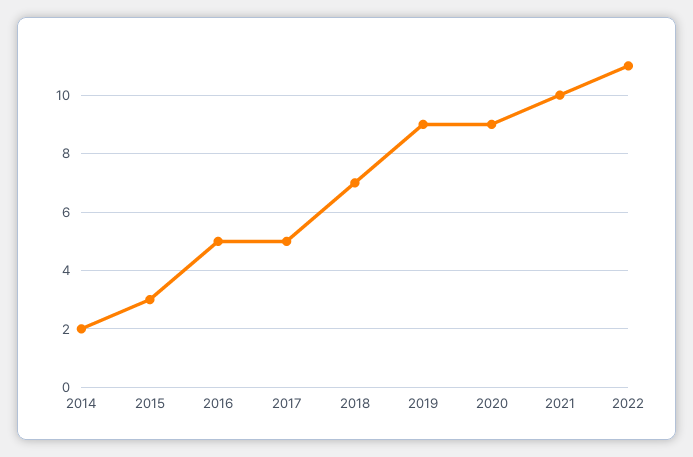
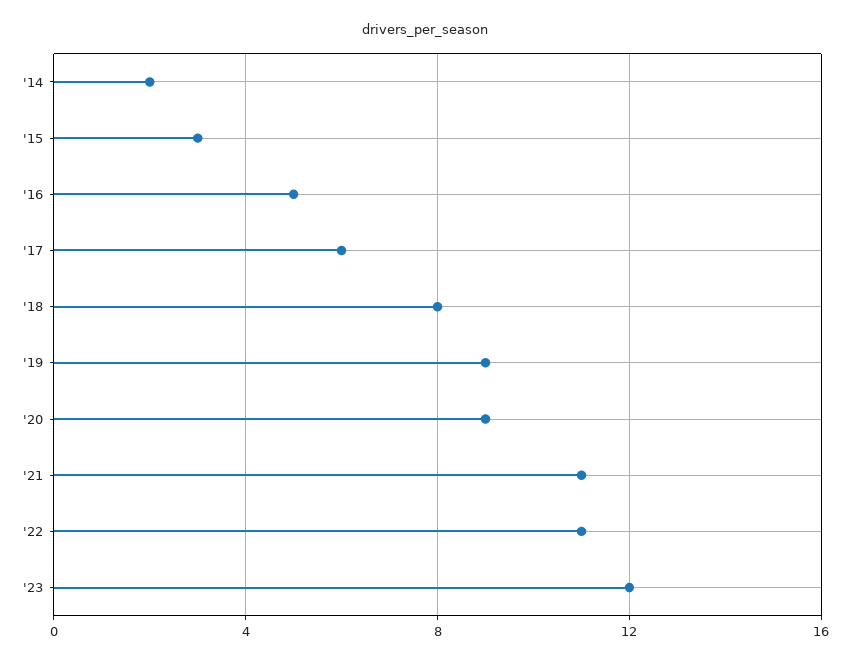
2017: 5 -> 6
2018: 7 -> 8
2021: 10 -> 11
'23: none -> 12

